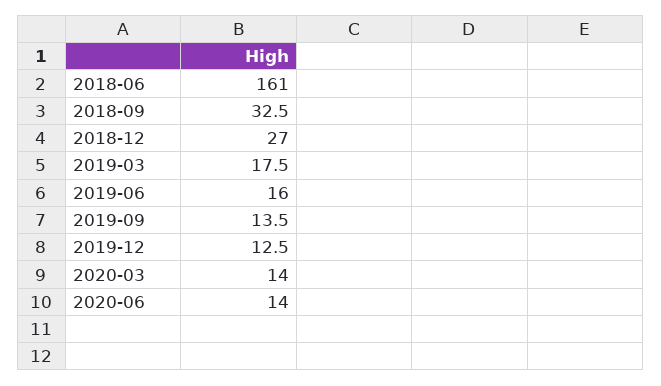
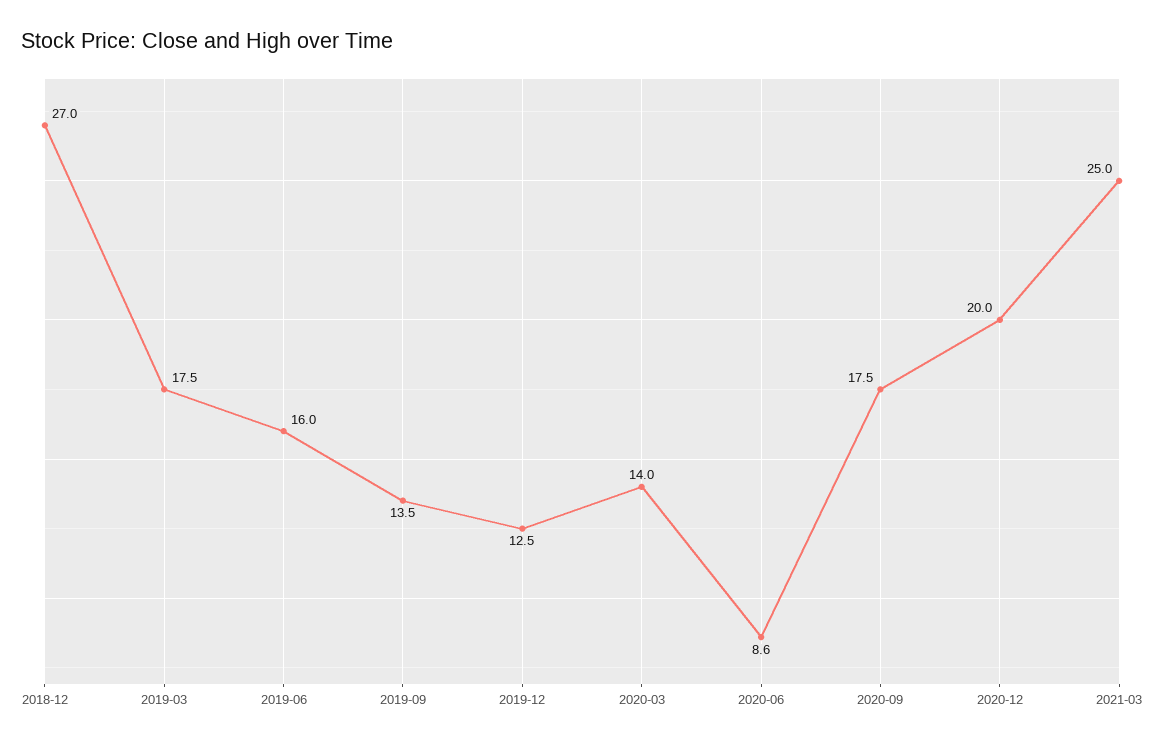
2018-06: 161 -> none
2018-09: 32.5 -> none
2020-06: 14 -> 8.6
2020-09: none -> 17.5
2020-12: none -> 20
2021-03: none -> 25

